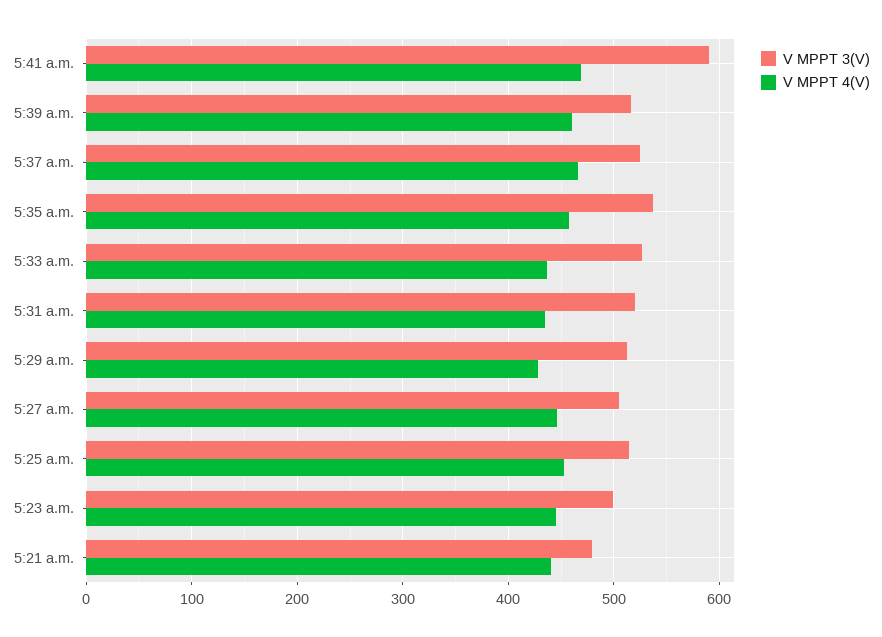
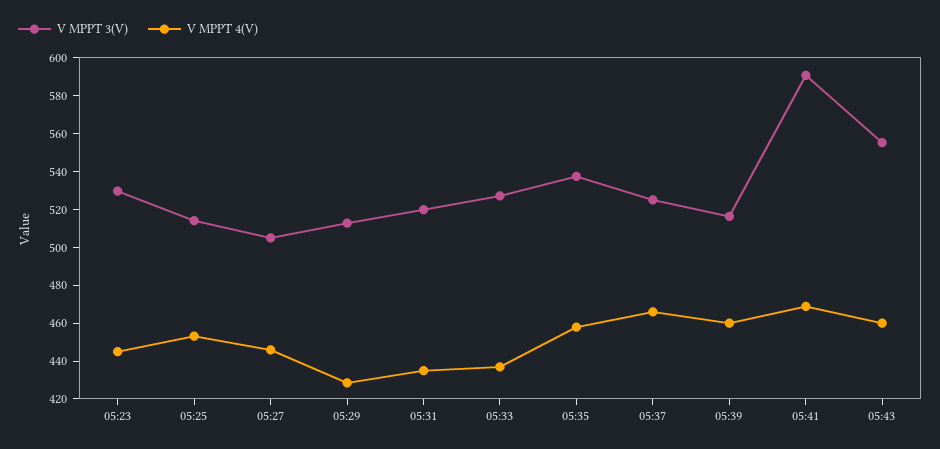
V MPPT 3(V), 5:23 a.m.: 500 -> 530
V MPPT 3(V), 5:21 a.m.: 480 -> none
V MPPT 4(V), 5:21 a.m.: 440 -> none
V MPPT 3(V), 05:43: none -> 555
V MPPT 4(V), 05:43: none -> 460

